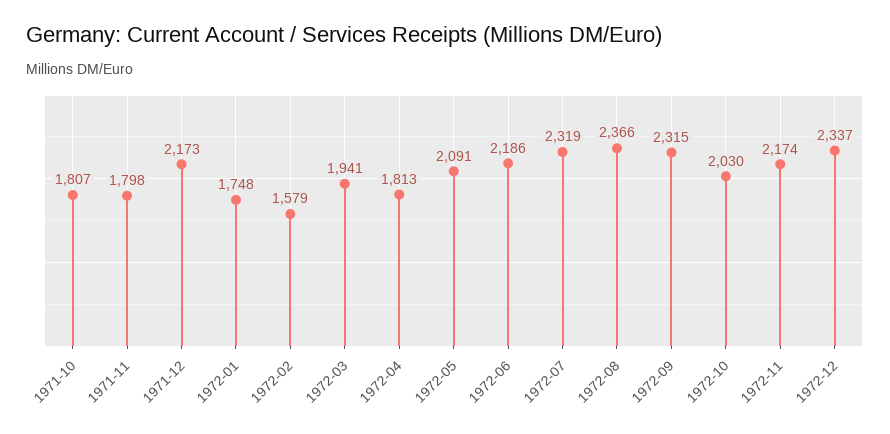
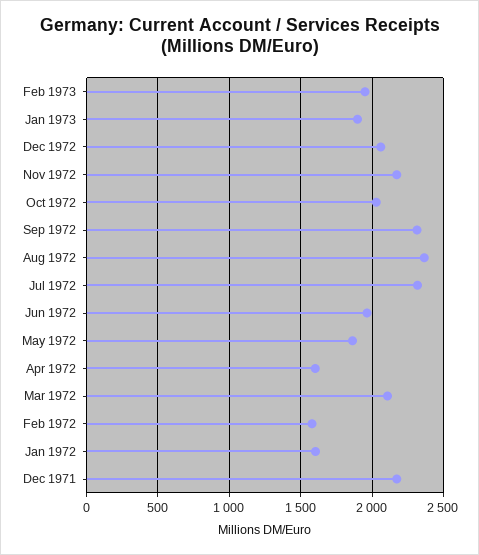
1971-10: 1807 -> none
1971-11: 1798 -> none
1972-01: 1748 -> 1600
1972-03: 1941 -> 2100
1972-04: 1813 -> 1600
1972-05: 2091 -> 1850
1972-06: 2186 -> 1950
1972-12: 2337 -> 2050
Feb 1973: none -> 1950
Jan 1973: none -> 1900

